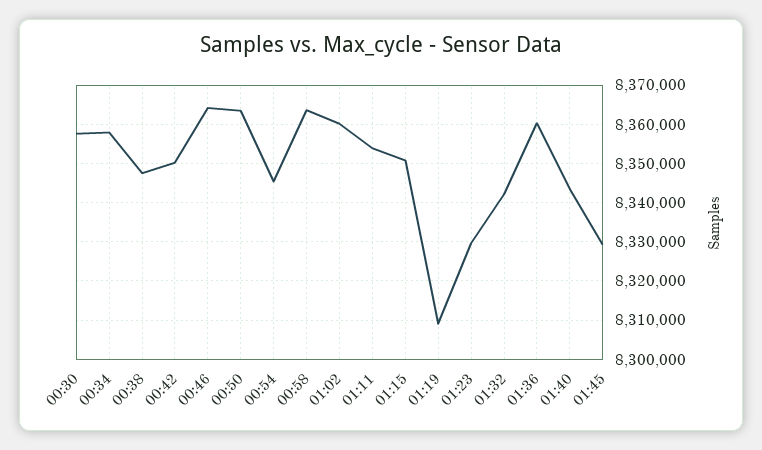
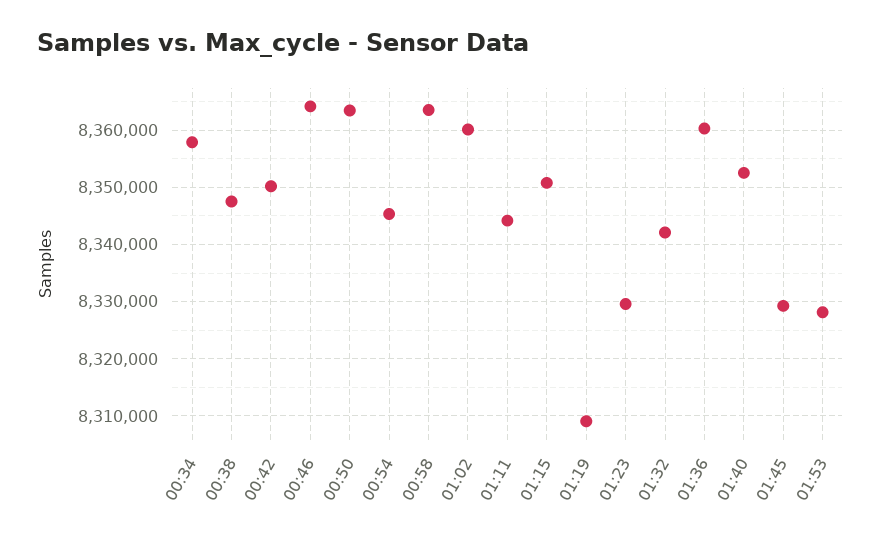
00:30: 8358000 -> none
01:11: 8354000 -> 8344000
01:40: 8344000 -> 8352000
01:53: none -> 8328000

